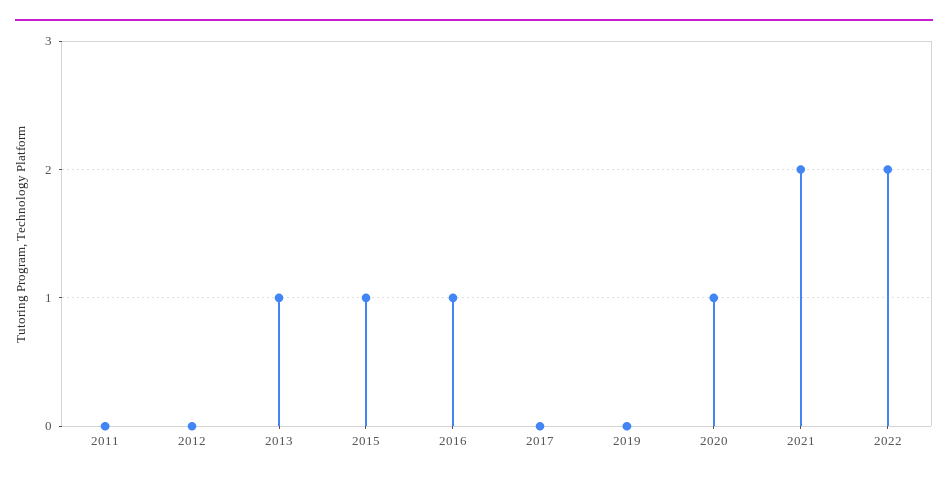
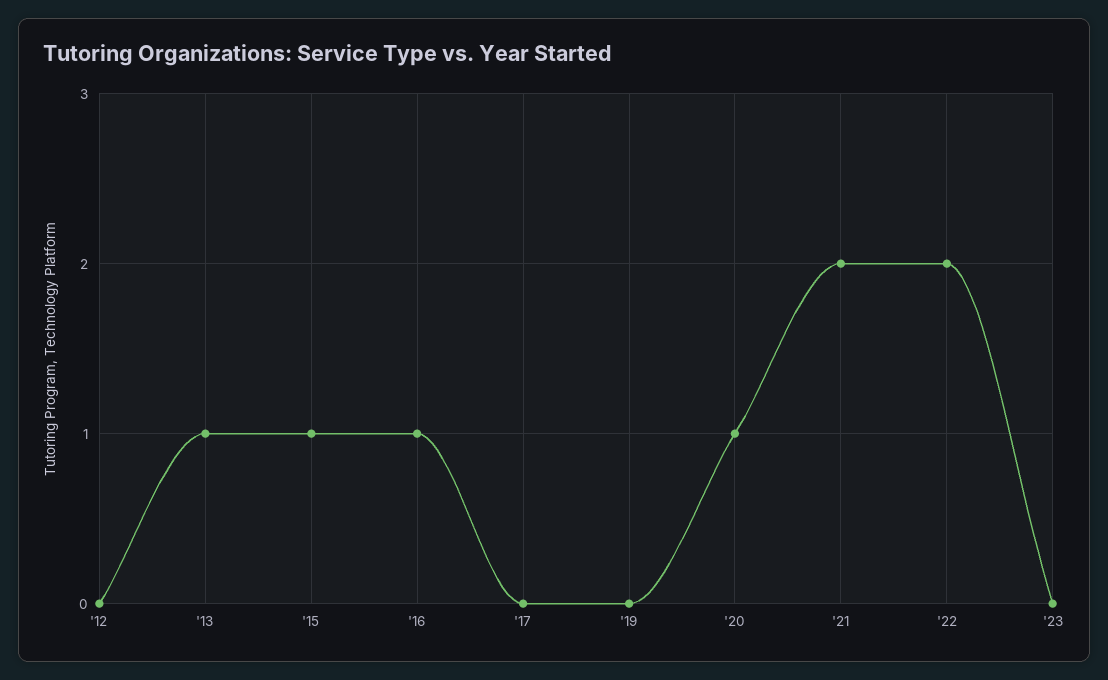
2011: 0 -> none
'23: none -> 0

